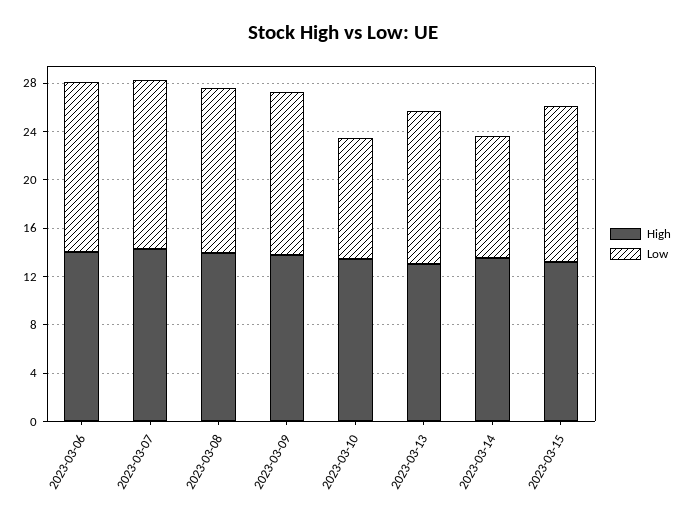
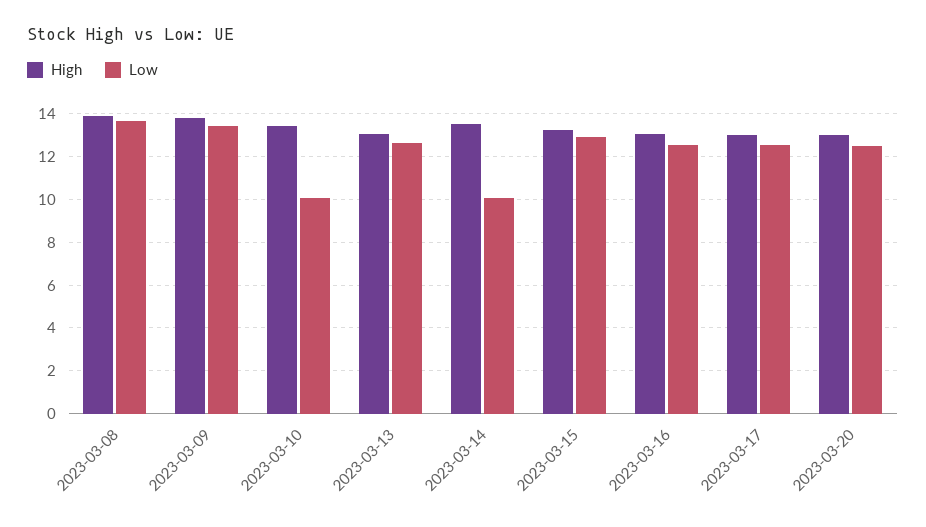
High, 2023-03-06: 14 -> none
Low, 2023-03-06: 14 -> none
High, 2023-03-07: 14 -> none
Low, 2023-03-07: 14 -> none
High, 2023-03-16: none -> 13
Low, 2023-03-16: none -> 12.5
High, 2023-03-17: none -> 13
Low, 2023-03-17: none -> 12.5
High, 2023-03-20: none -> 13
Low, 2023-03-20: none -> 12.5

